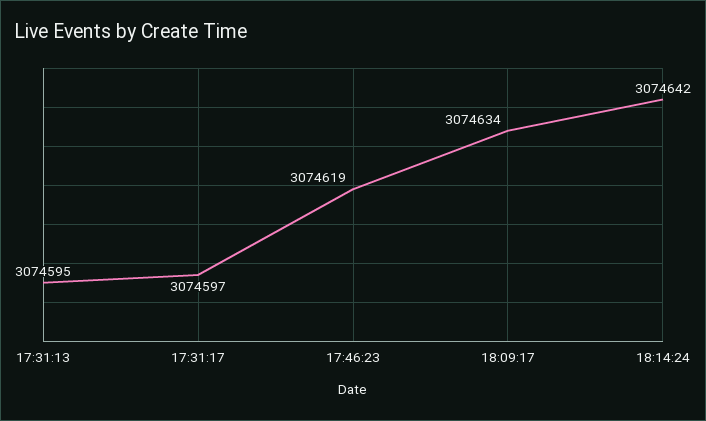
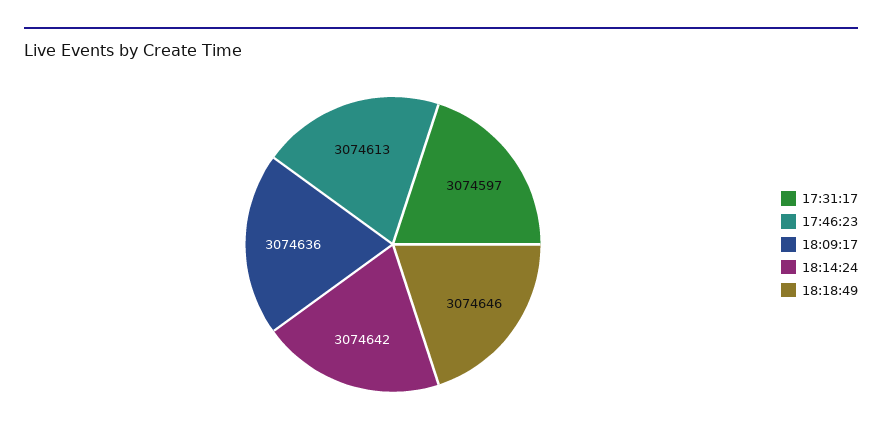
17:31:13: 3074595 -> none
17:46:23: 3074619 -> 3074613
18:09:17: 3074634 -> 3074636
18:18:49: none -> 3074646

